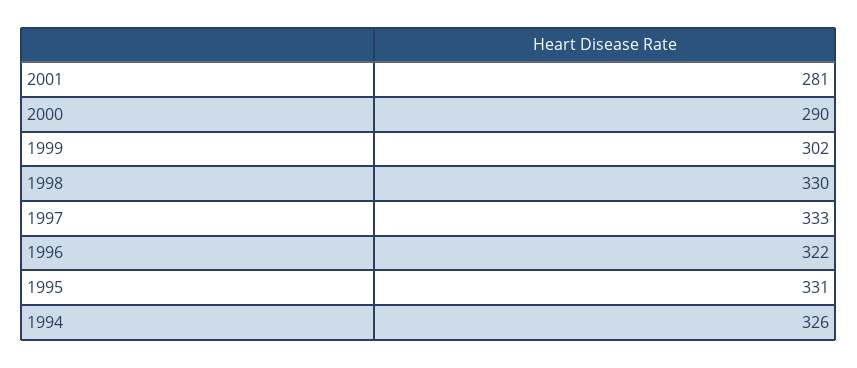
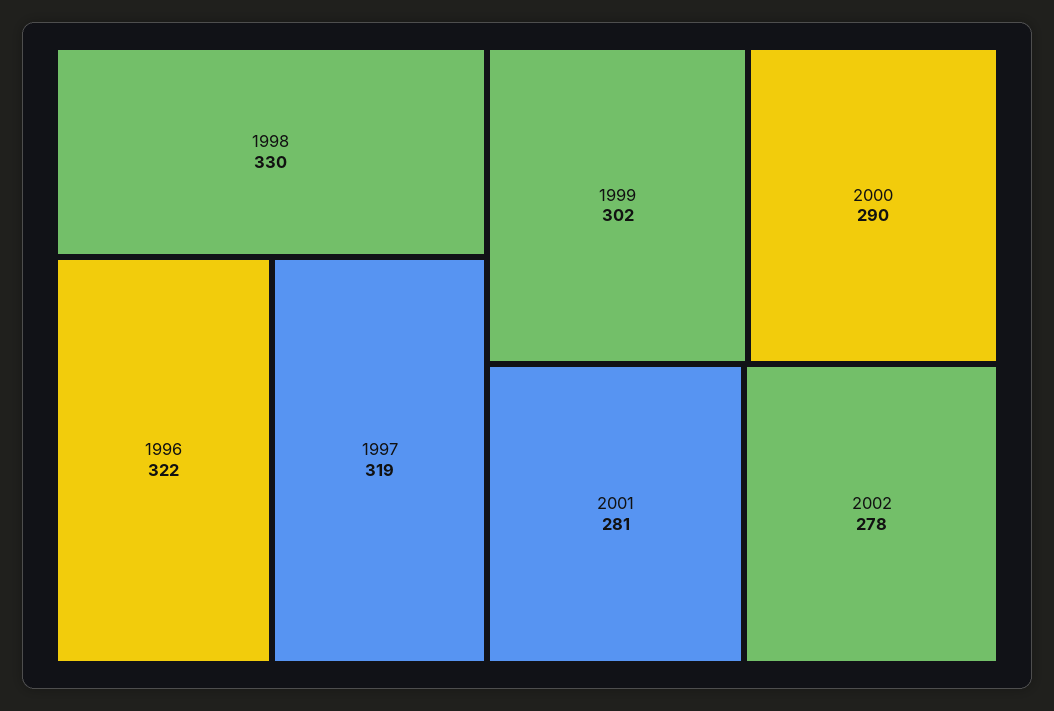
1997: 333 -> 319
1995: 331 -> none
1994: 326 -> none
2002: none -> 278

